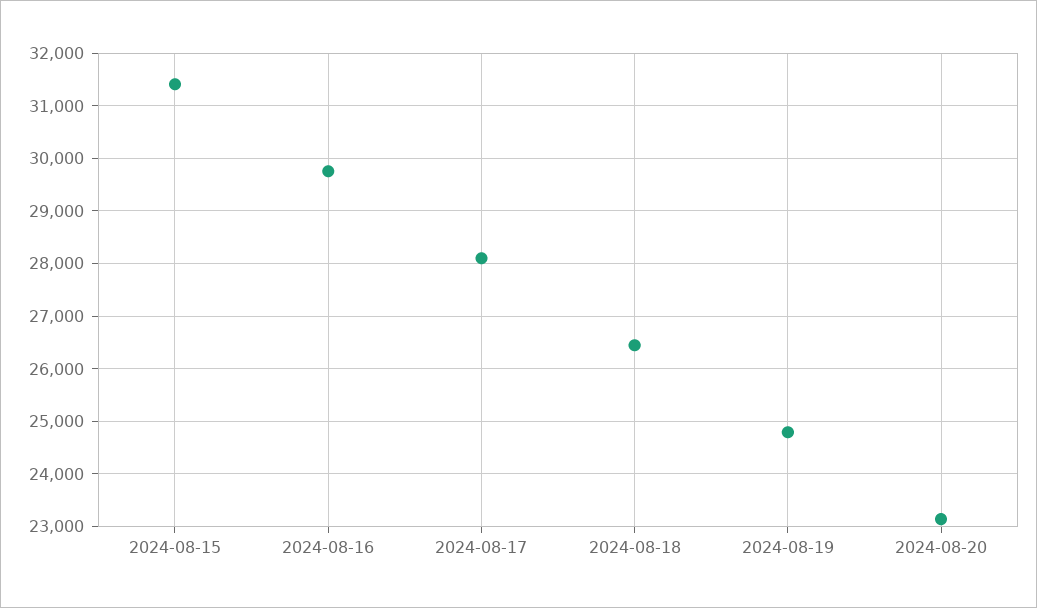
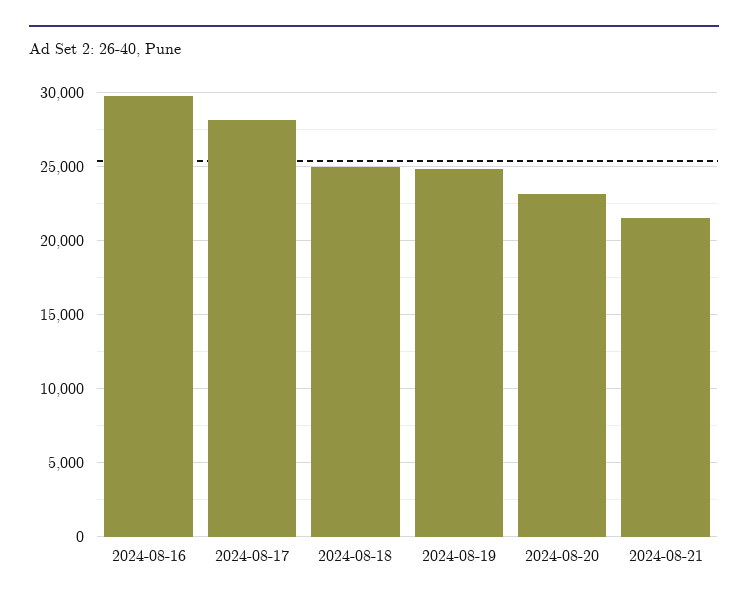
2024-08-15: 31400 -> none
2024-08-18: 26400 -> 25000
2024-08-21: none -> 21500

